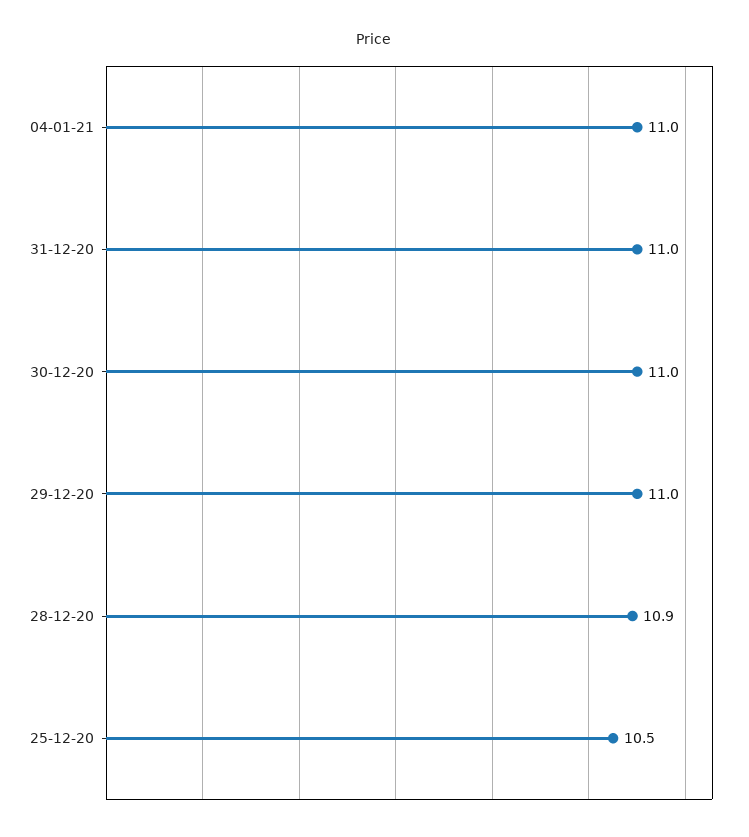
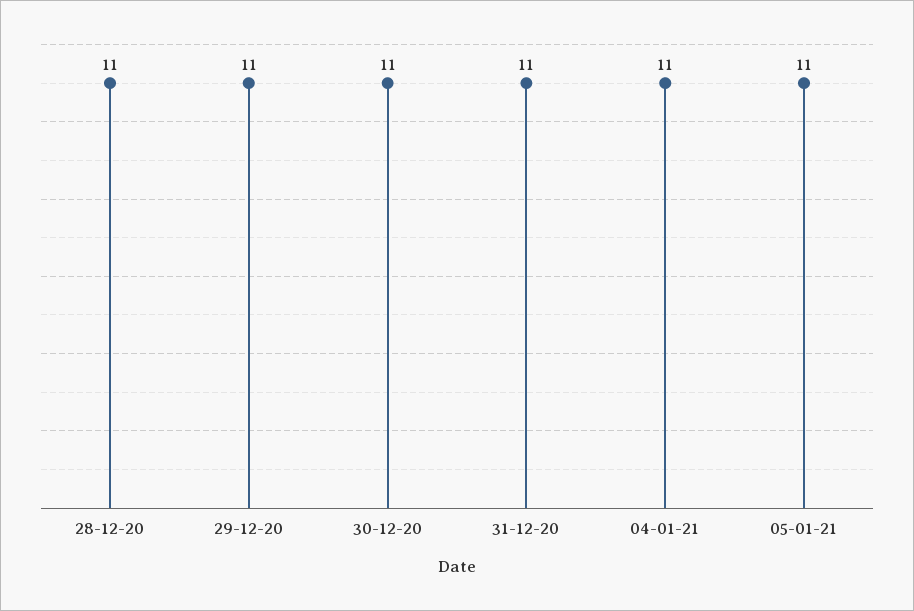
28-12-20: 10.9 -> 11
25-12-20: 10.5 -> none
05-01-21: none -> 11

